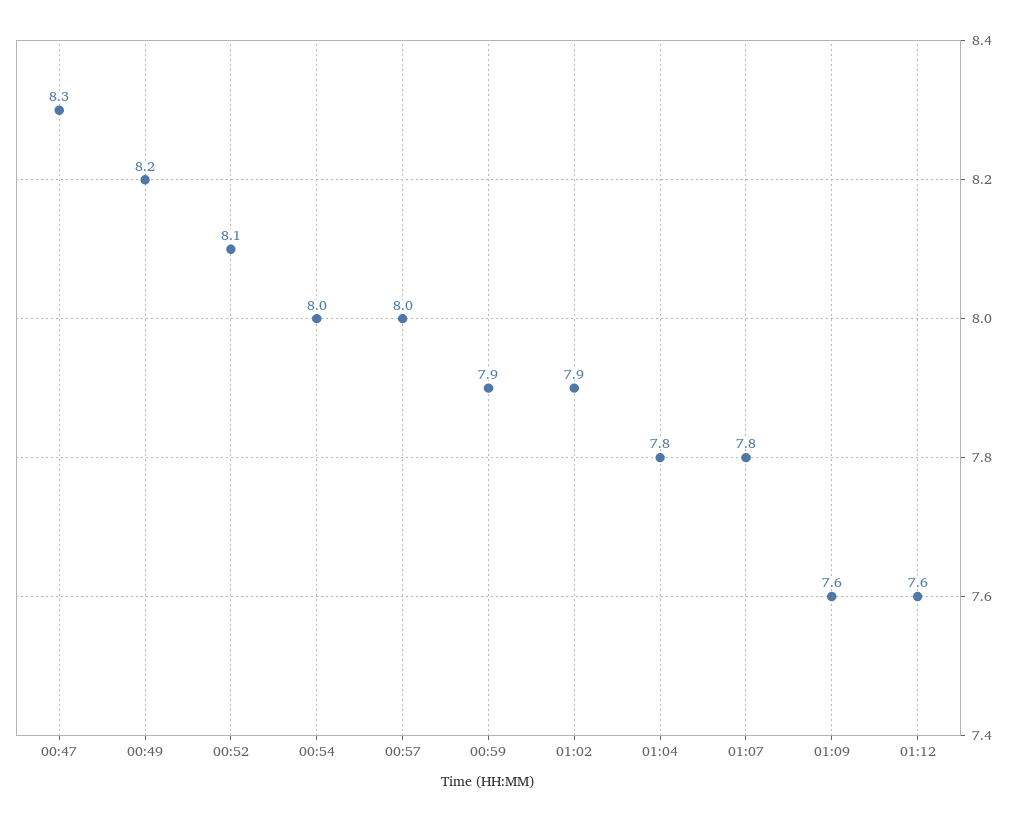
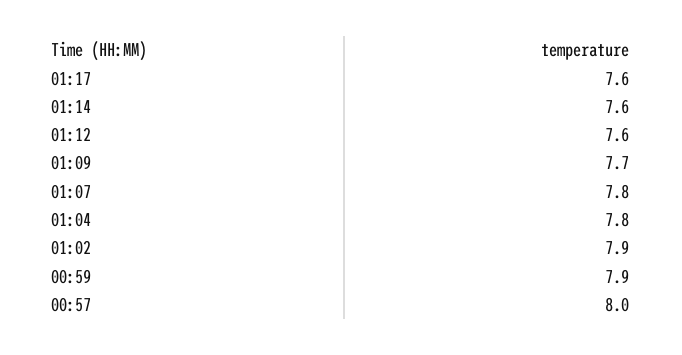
00:47: 8.3 -> none
00:49: 8.2 -> none
00:52: 8.1 -> none
00:54: 8 -> none
01:09: 7.6 -> 7.7
01:17: none -> 7.6
01:14: none -> 7.6

